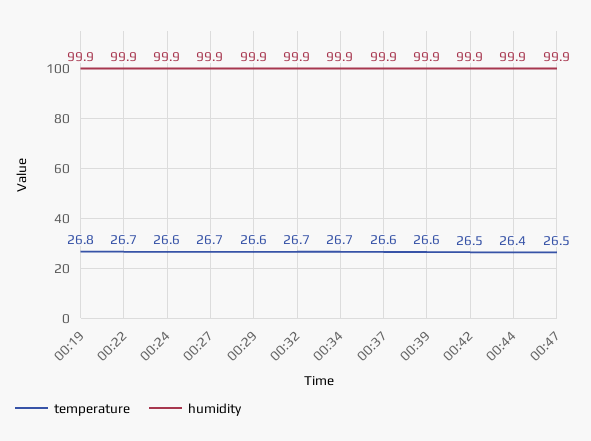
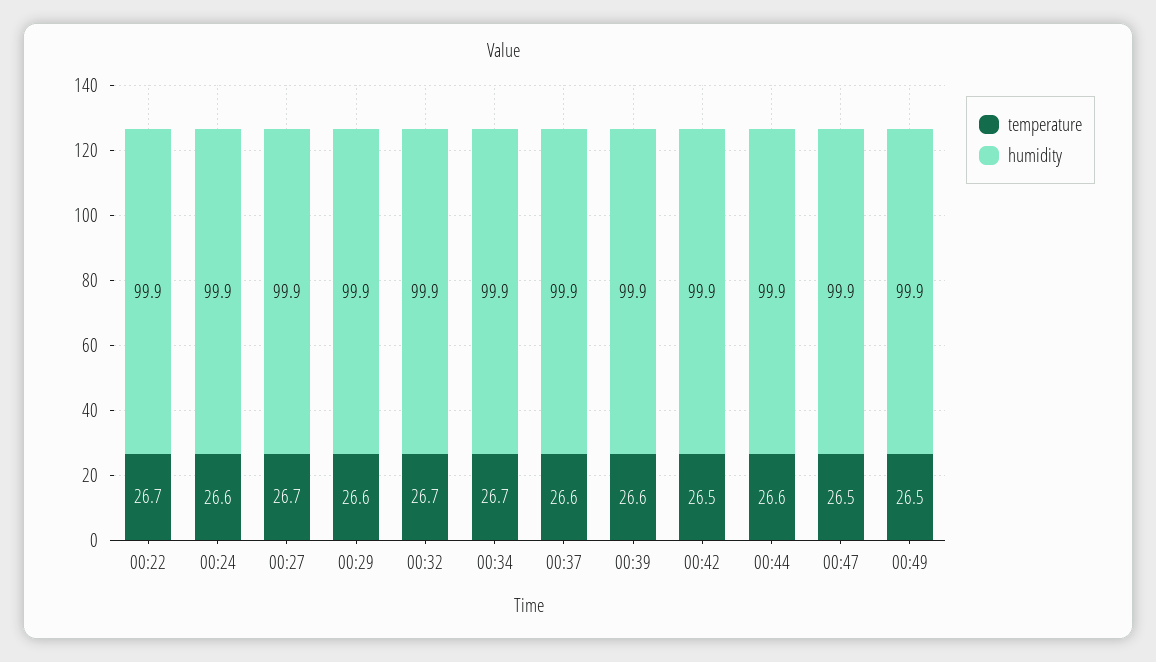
temperature, 00:19: 26.8 -> none
humidity, 00:19: 99.9 -> none
temperature, 00:44: 26.4 -> 26.6
temperature, 00:49: none -> 26.5
humidity, 00:49: none -> 99.9

